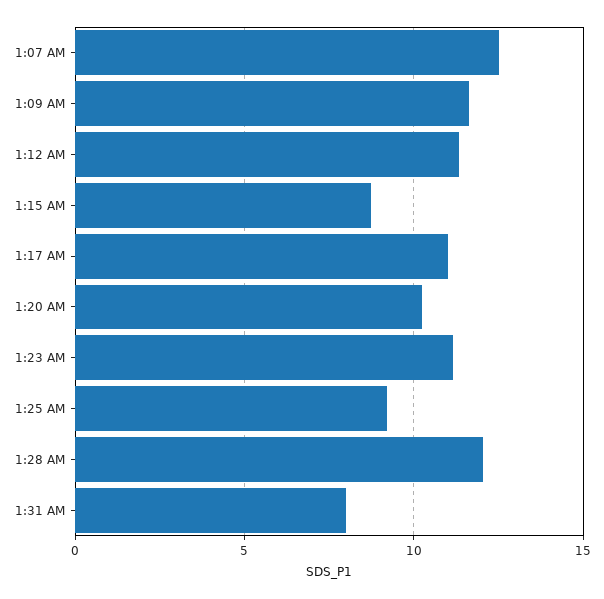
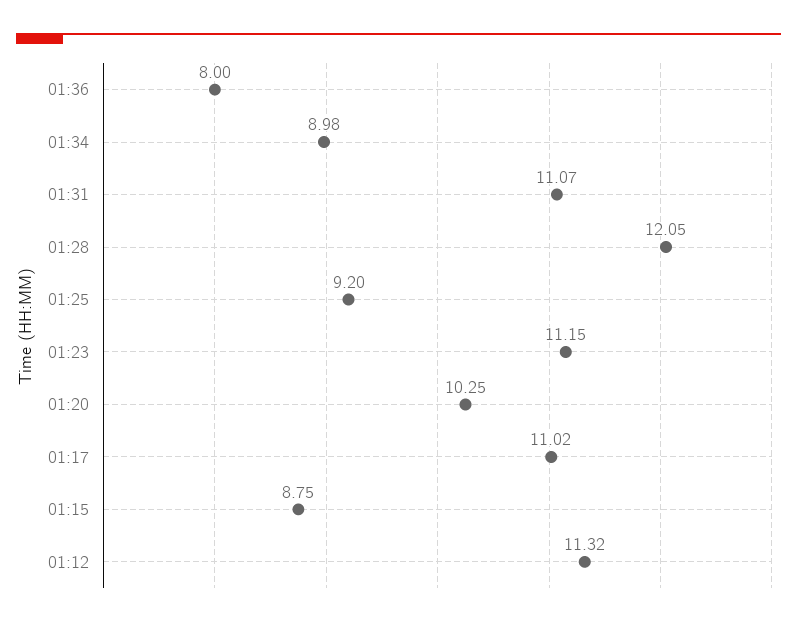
1:07 AM: 12.5 -> none
1:09 AM: 11.5 -> none
1:31 AM: 8 -> 11.07
01:36: none -> 8
01:34: none -> 8.98

